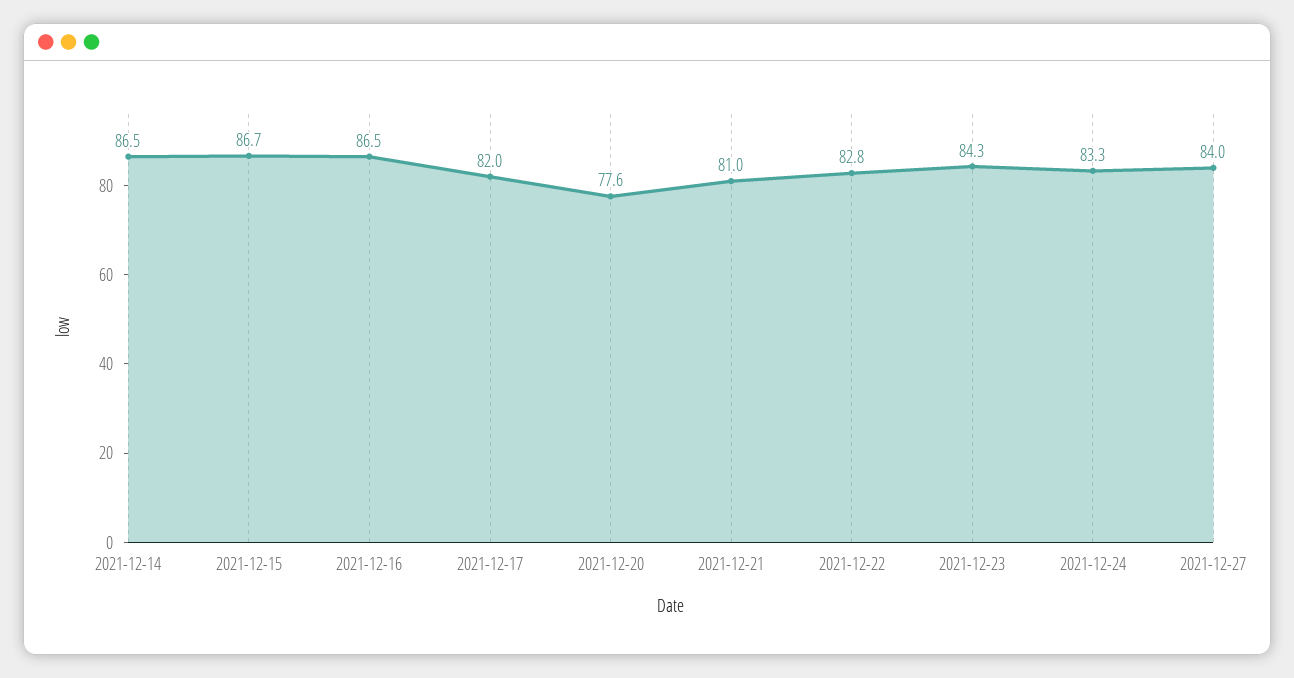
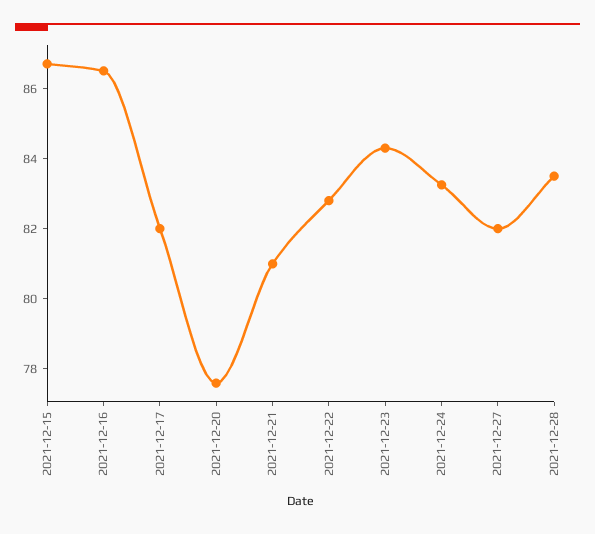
2021-12-14: 86.5 -> none
2021-12-27: 84 -> 82
2021-12-28: none -> 83.5

